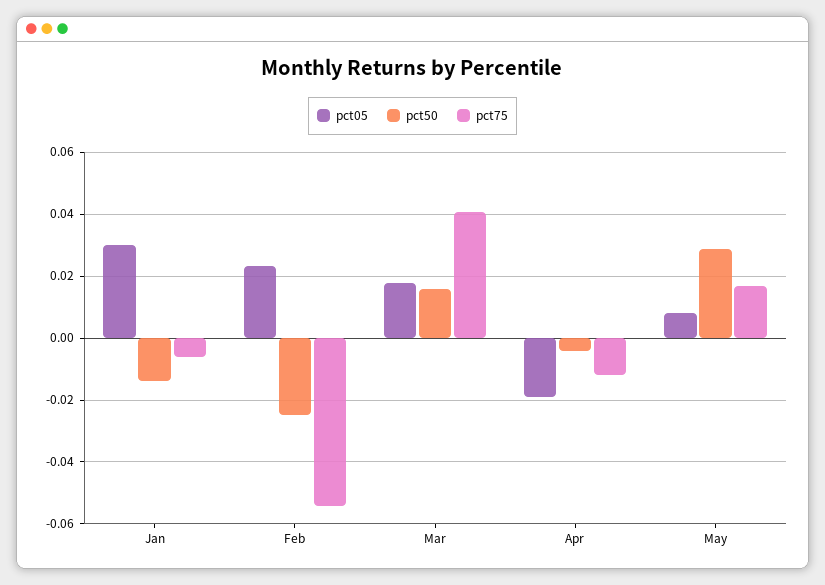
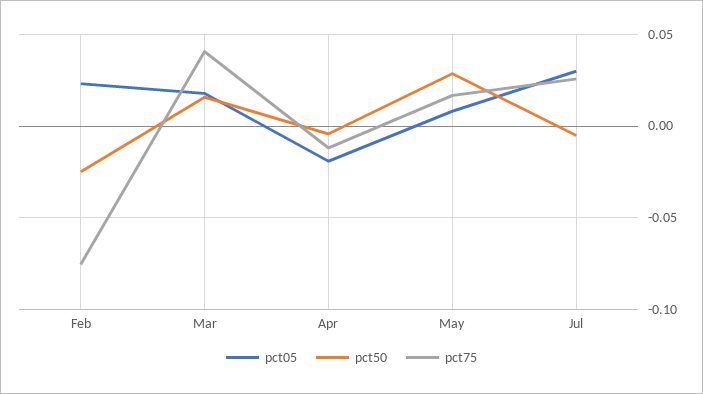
pct05, Jan: 0.03 -> none
pct50, Jan: -0.014 -> none
pct75, Jan: -0.006 -> none
pct75, Feb: -0.054 -> -0.075
pct05, Jul: none -> 0.03
pct50, Jul: none -> -0.005
pct75, Jul: none -> 0.025

